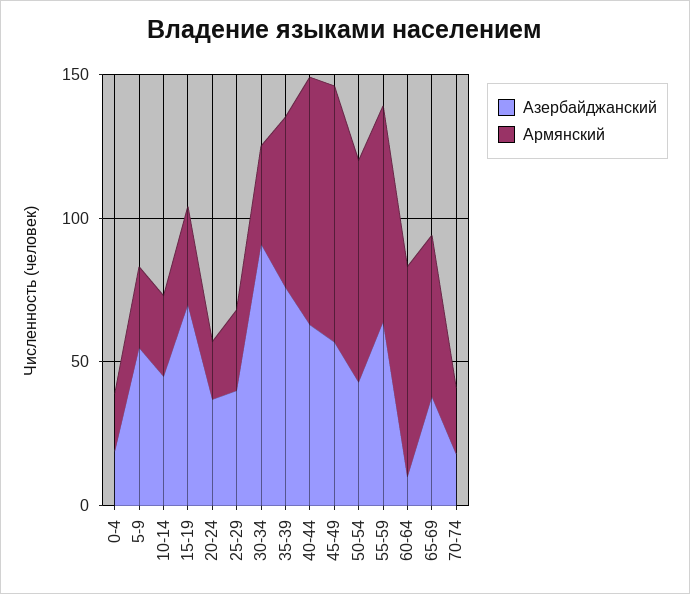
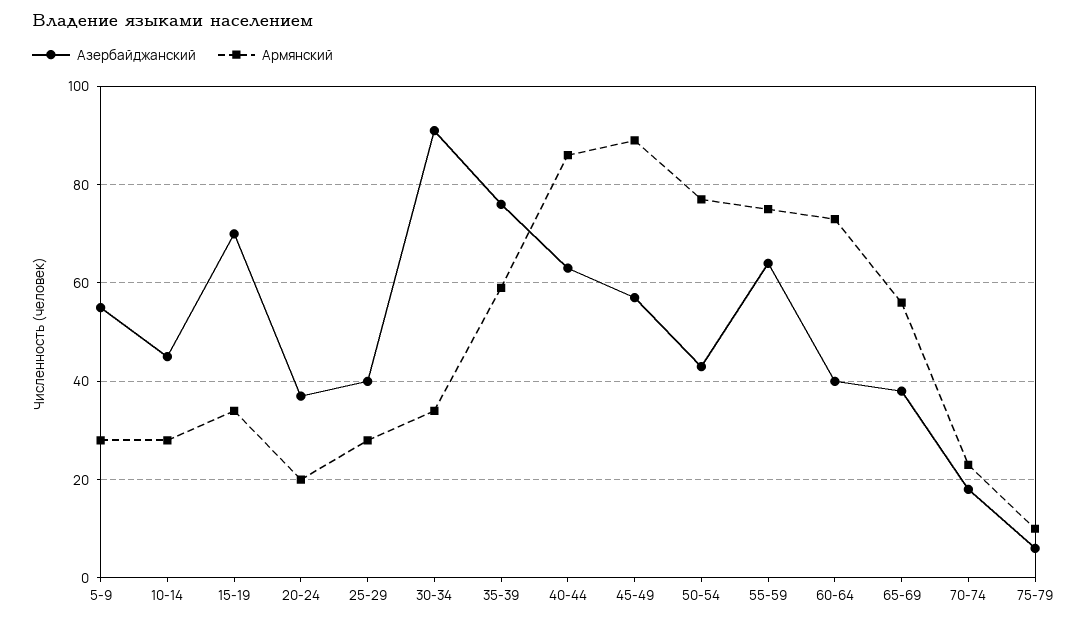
Азербайджанский, 0-4: 20 -> none
Армянский, 0-4: 20 -> none
Азербайджанский, 60-64: 10 -> 40
Азербайджанский, 75-79: none -> 5
Армянский, 75-79: none -> 10

